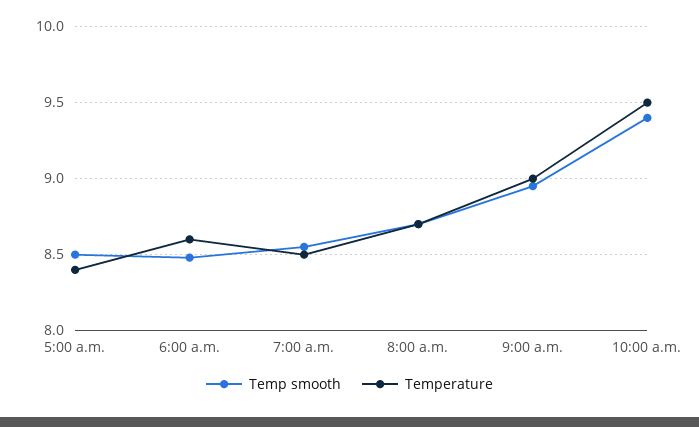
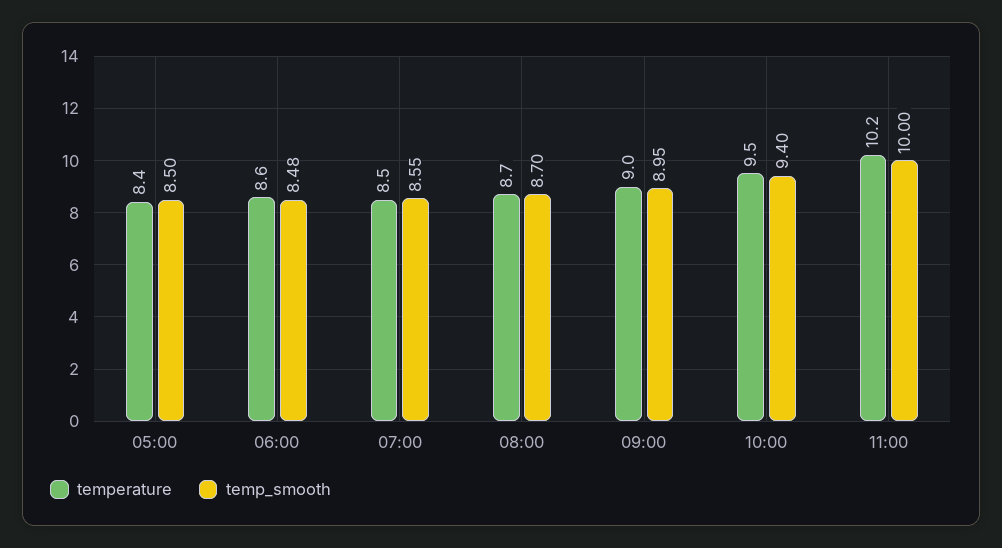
Temperature, 11:00: none -> 10.2
Temp smooth, 11:00: none -> 10

